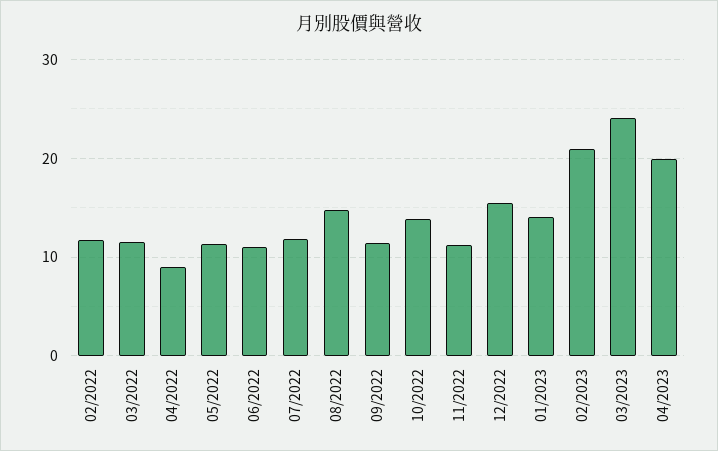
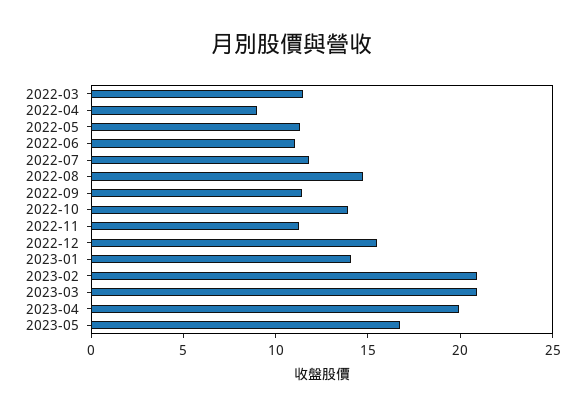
02/2022: 12 -> none
03/2023: 24 -> 21
2023-05: none -> 17

